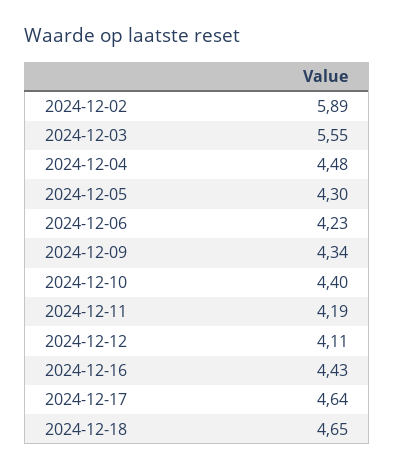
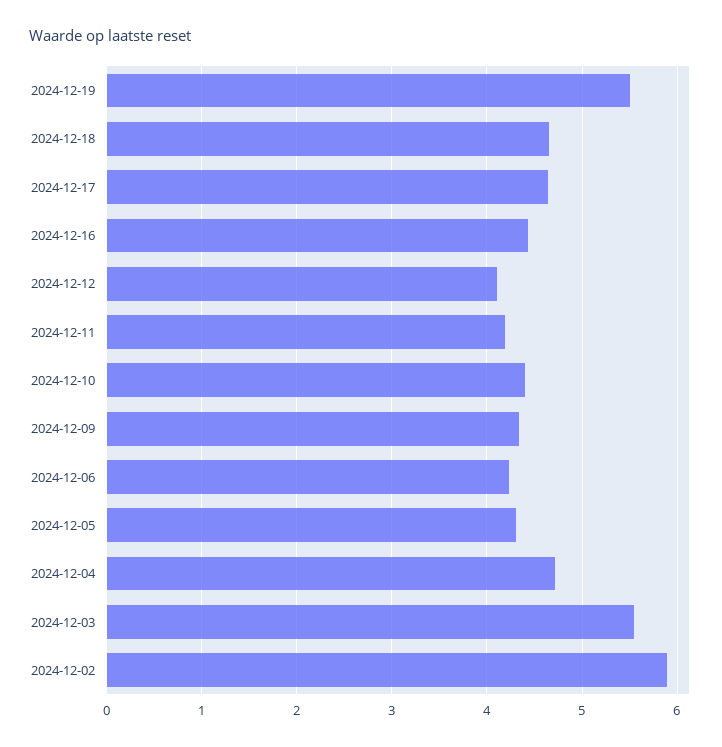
2024-12-04: 4.48 -> 4.7
2024-12-19: none -> 5.5

